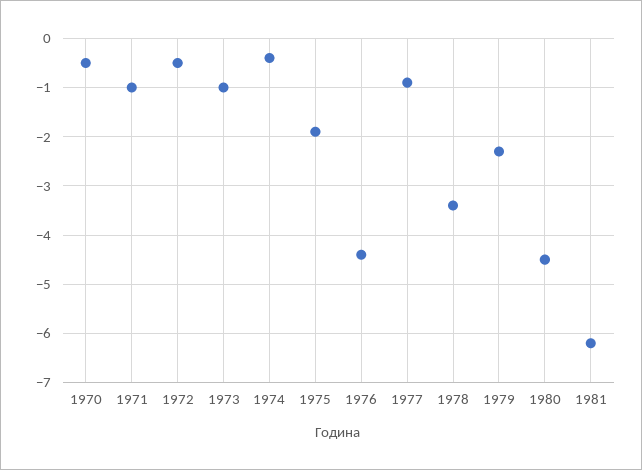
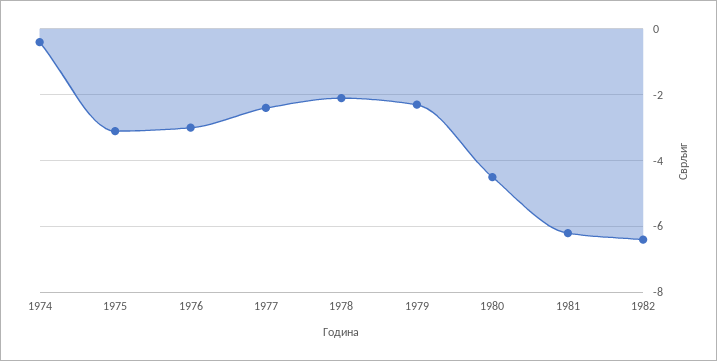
1970: -0.5 -> none
1971: -1 -> none
1972: -0.5 -> none
1973: -1 -> none
1975: -2 -> -3
1976: -4.5 -> -3
1977: -1 -> -2.5
1978: -3.5 -> -2
1982: none -> -6.5

